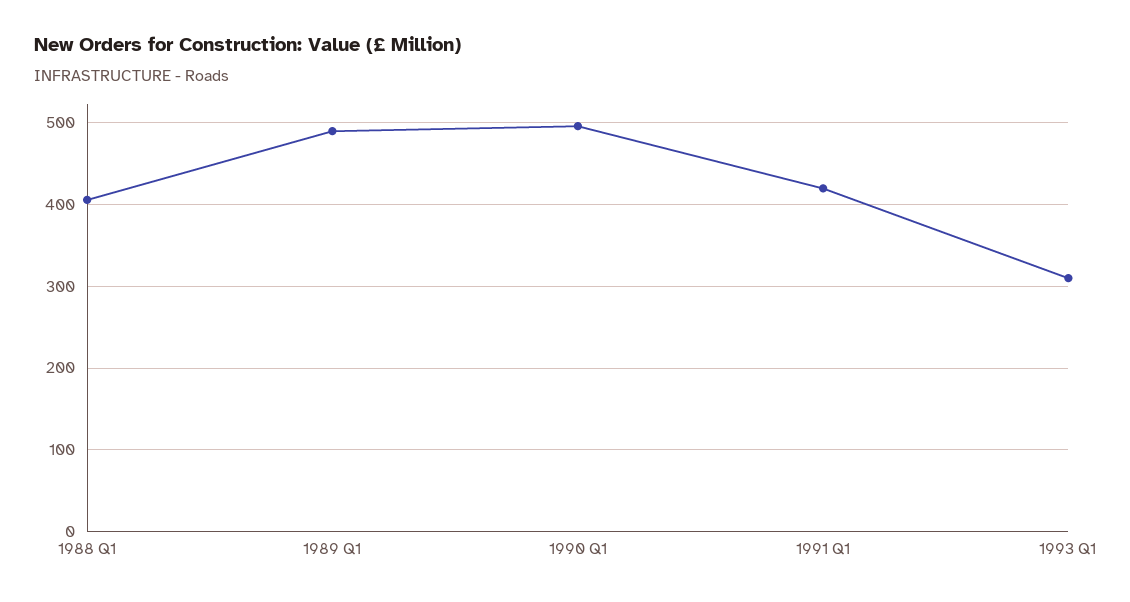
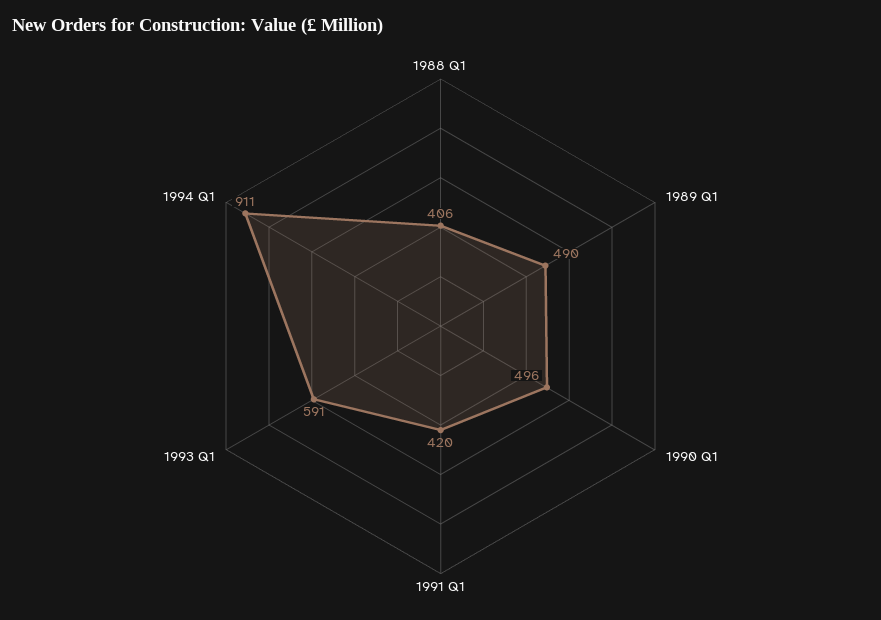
1993 Q1: 310 -> 591
1994 Q1: none -> 911

